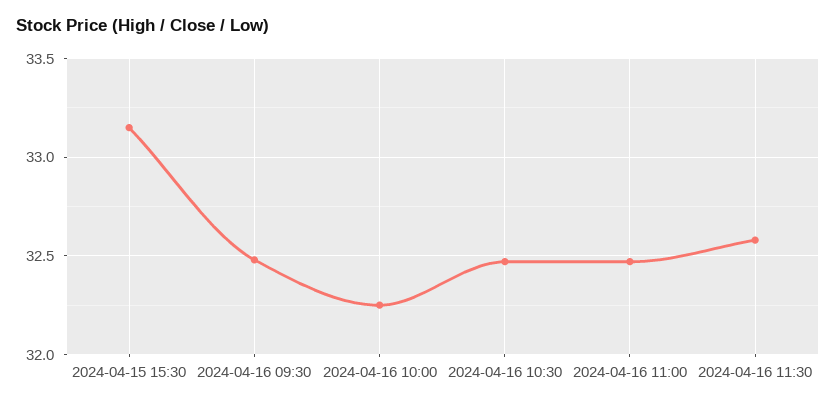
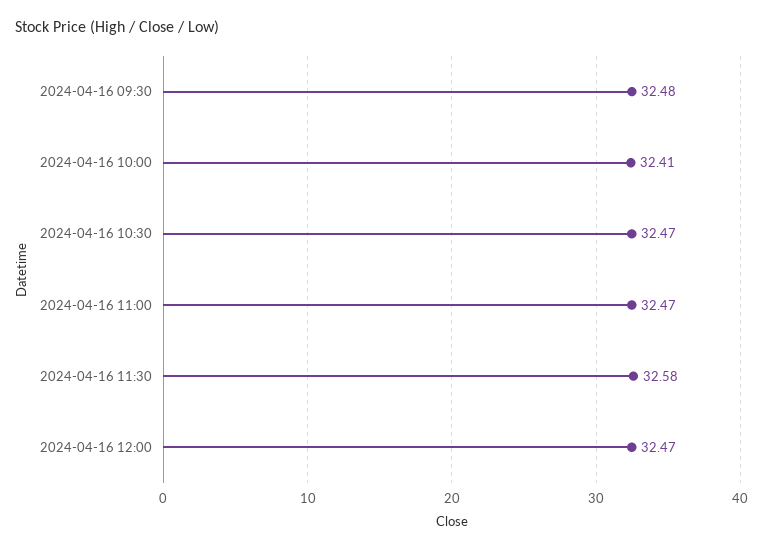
2024-04-15 15:30: 33.15 -> none
2024-04-16 10:00: 32.25 -> 32.41
2024-04-16 12:00: none -> 32.47

